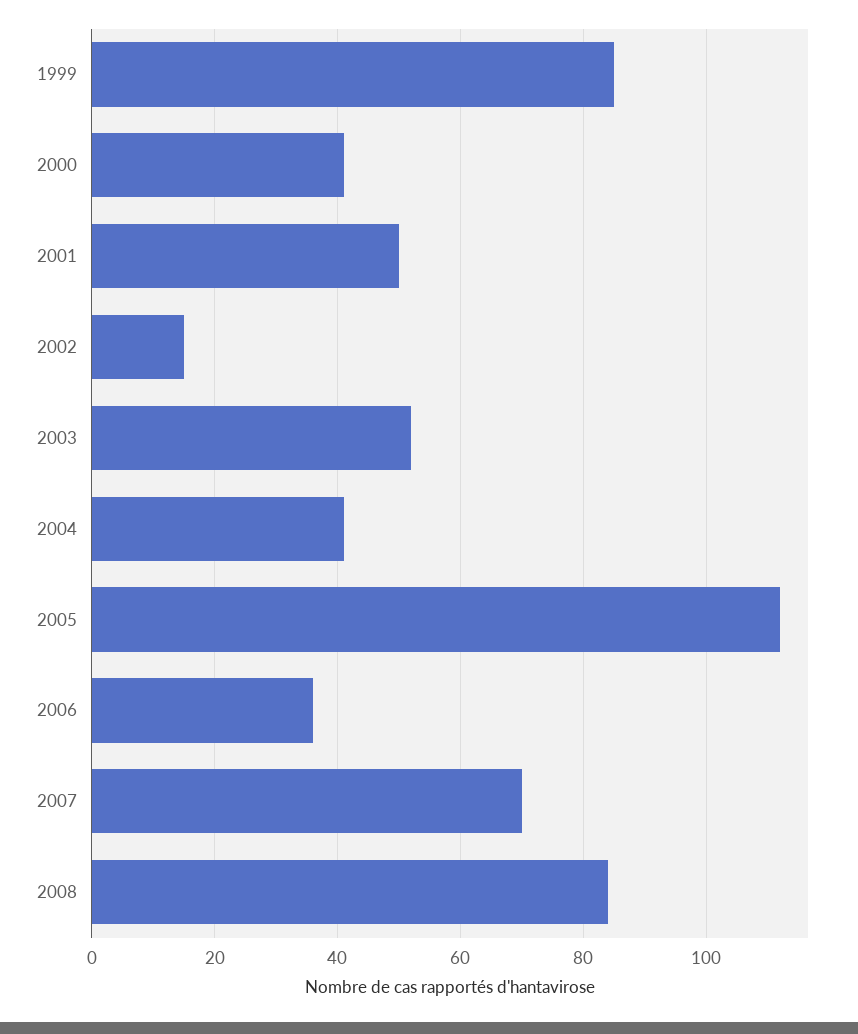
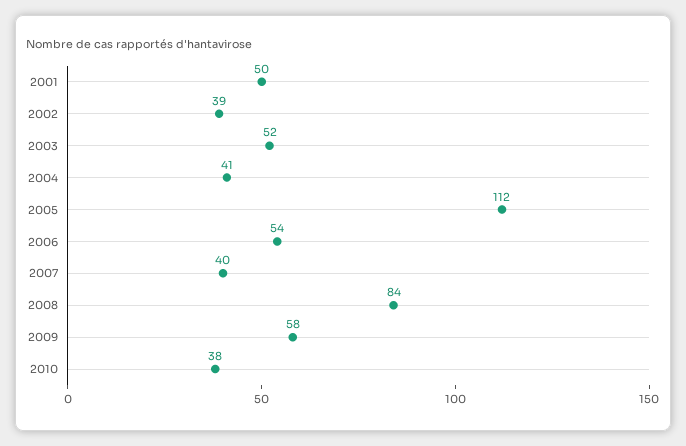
1999: 85 -> none
2000: 40 -> none
2002: 15 -> 39
2006: 35 -> 54
2007: 70 -> 40
2009: none -> 58
2010: none -> 38

